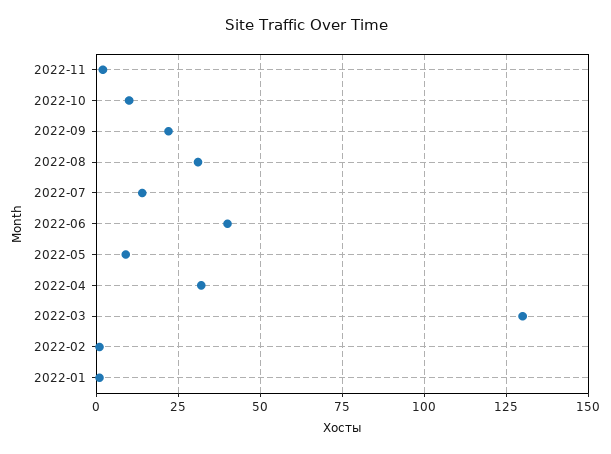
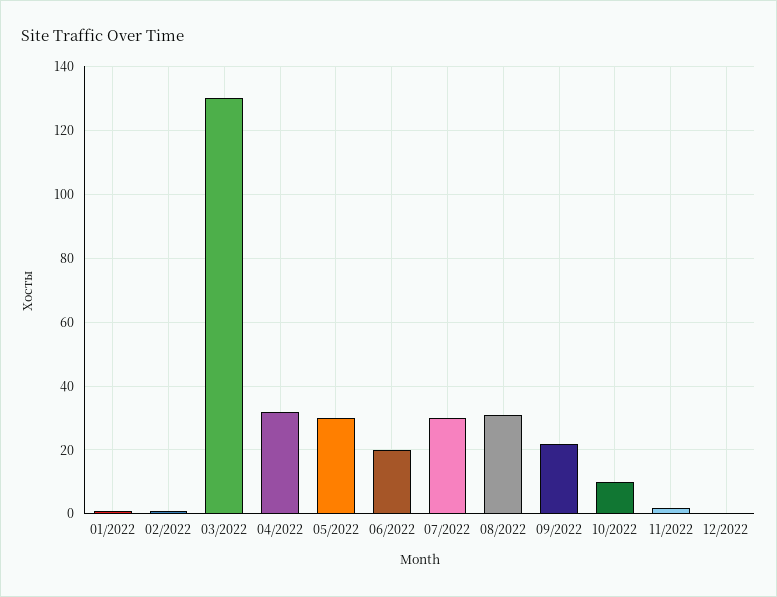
2022-07: 15 -> 30
2022-06: 40 -> 20
2022-05: 10 -> 30
12/2022: none -> 0

